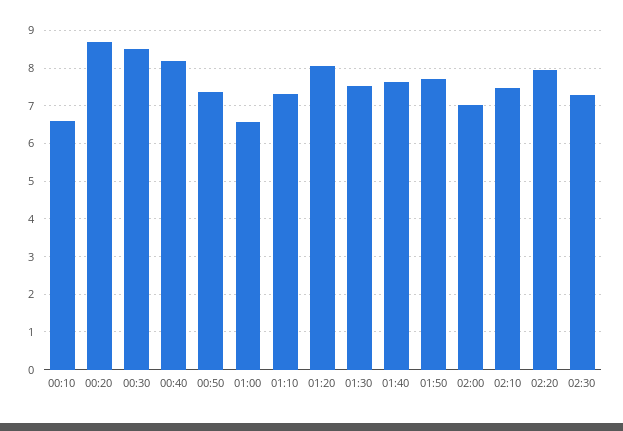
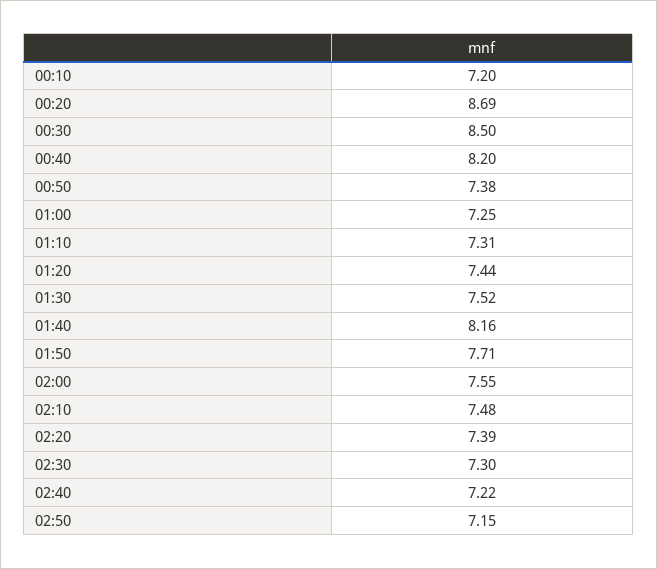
00:10: 6.6 -> 7.2
01:00: 6.6 -> 7.25
01:20: 8 -> 7.44
01:40: 7.6 -> 8.16
02:00: 7 -> 7.55
02:20: 8 -> 7.39
02:40: none -> 7.22
02:50: none -> 7.15

